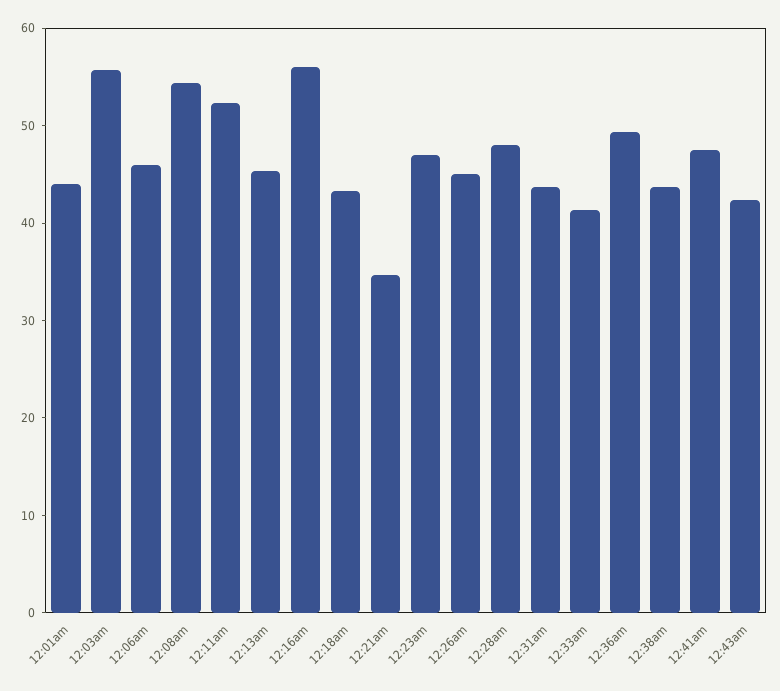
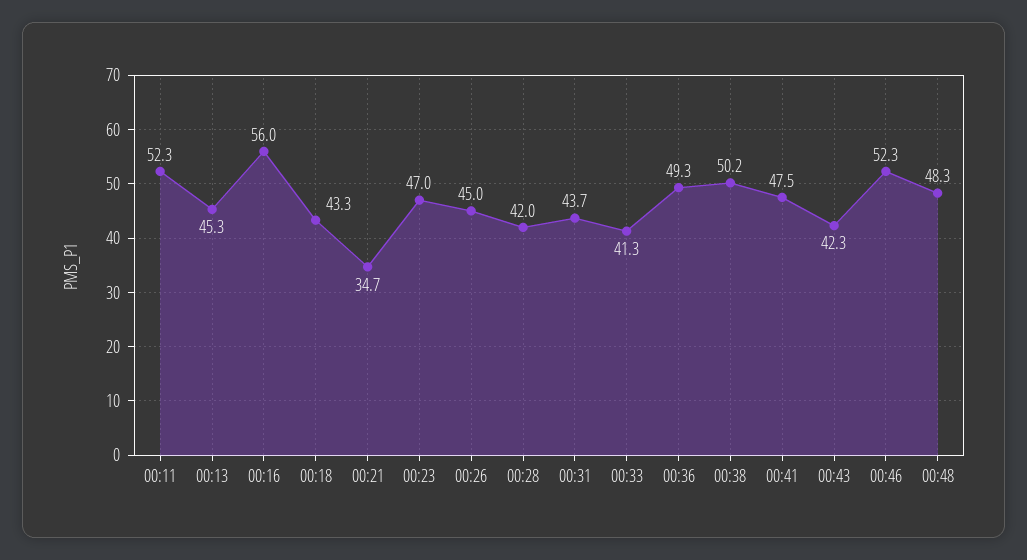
12:01am: 44 -> none
12:03am: 56 -> none
12:06am: 46 -> none
12:08am: 54 -> none
12:28am: 48 -> 42
12:38am: 44 -> 50.2
00:46: none -> 52.3
00:48: none -> 48.3

